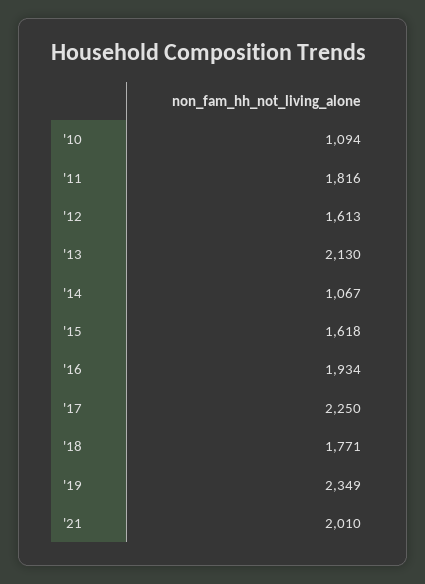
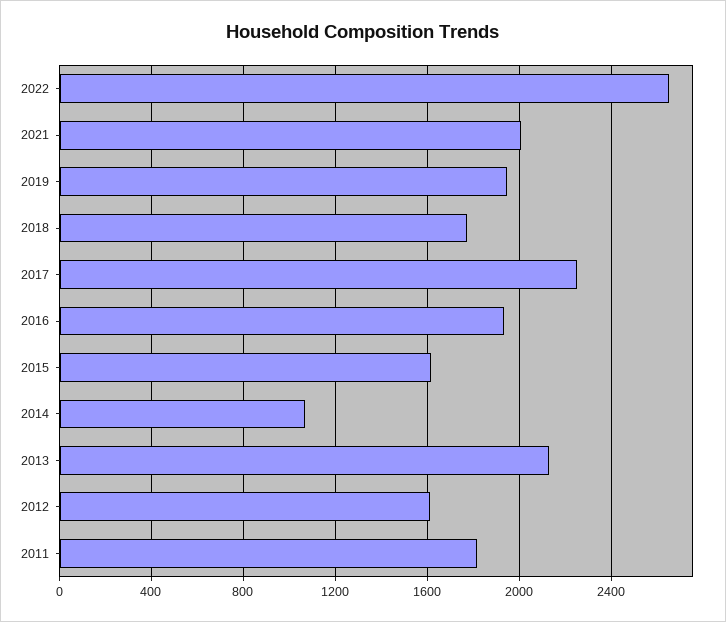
'10: 1094 -> none
'19: 2349 -> 1950
2022: none -> 2650

